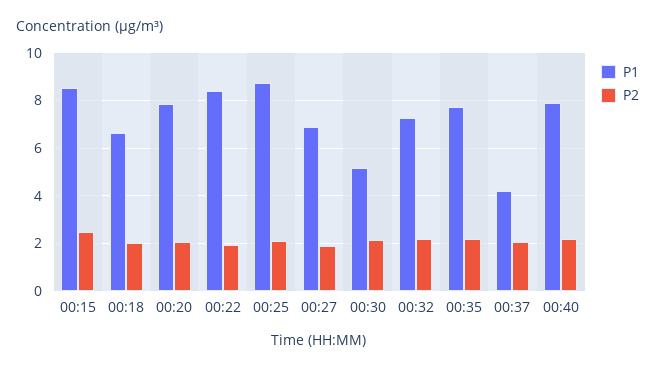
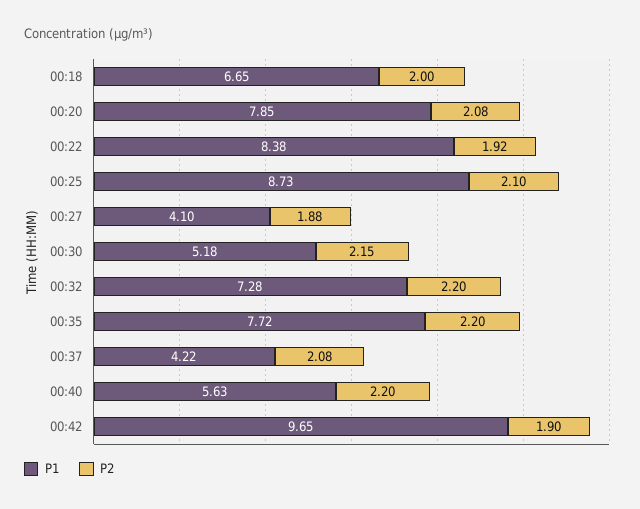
P1, 00:15: 8.5 -> none
P2, 00:15: 2.5 -> none
P1, 00:27: 7 -> 4.1
P1, 00:40: 8 -> 5.63
P1, 00:42: none -> 9.65
P2, 00:42: none -> 1.9

